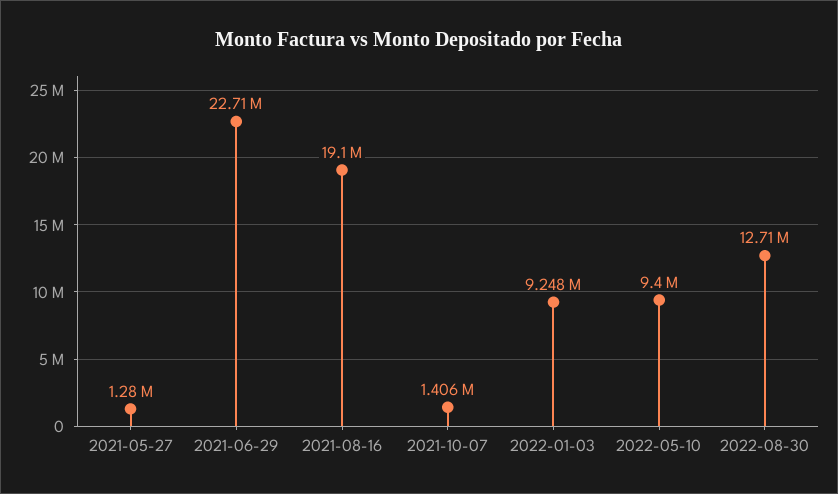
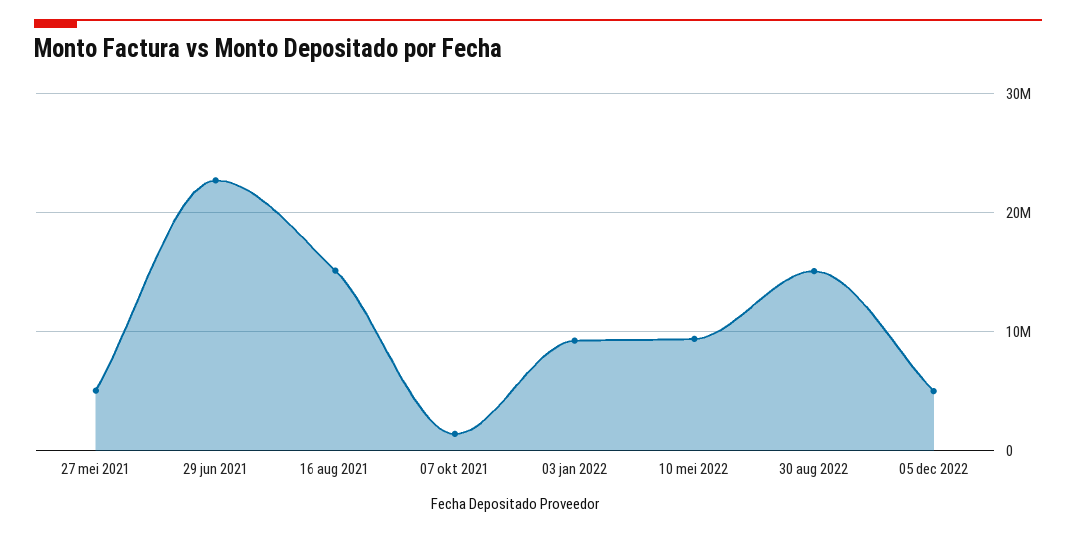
2021-05-27: 1280000 -> 5000000
2021-08-16: 19100000 -> 15000000
2022-08-30: 12710000 -> 15000000
05 dec 2022: none -> 5000000

